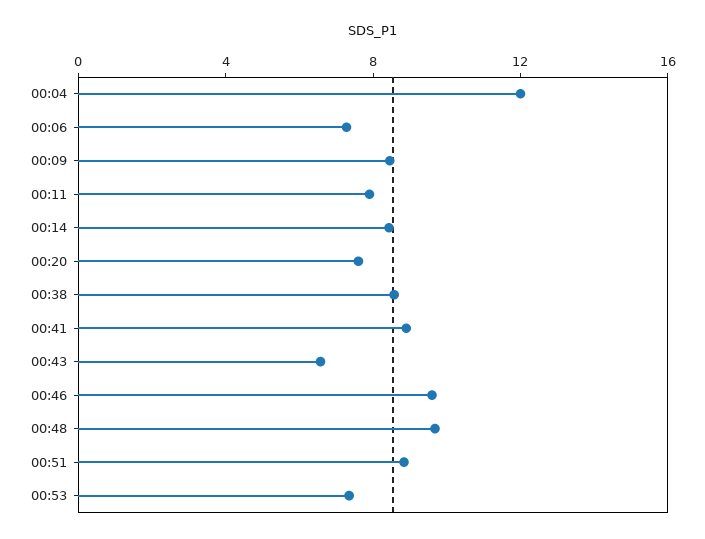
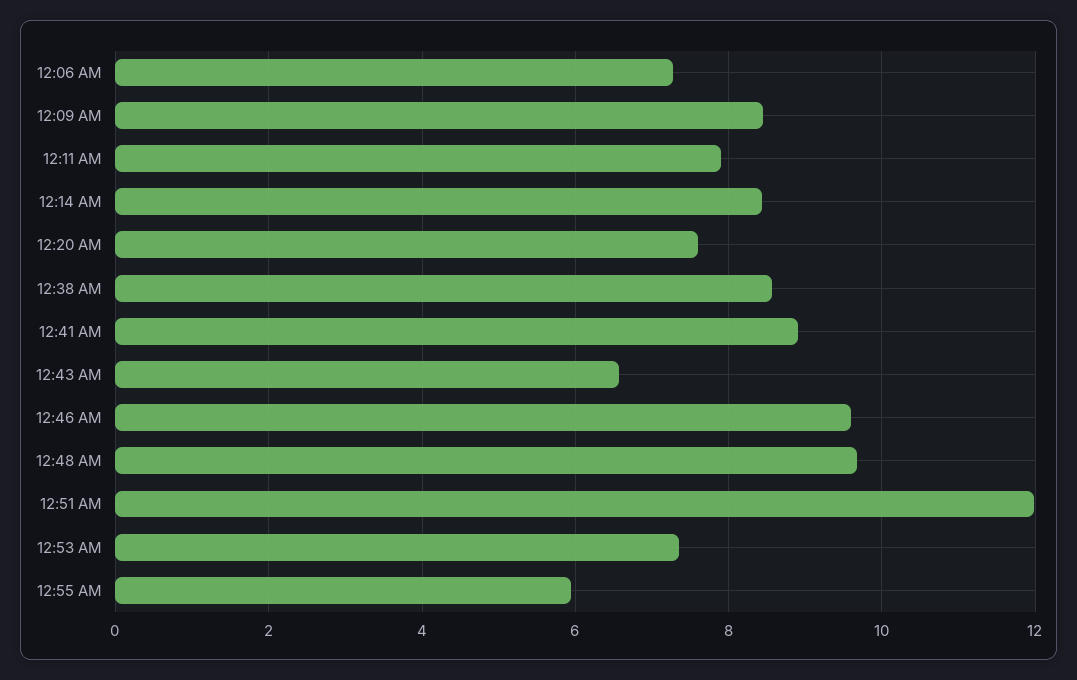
00:04: 12 -> none
00:51: 9 -> 12
12:55 AM: none -> 6

